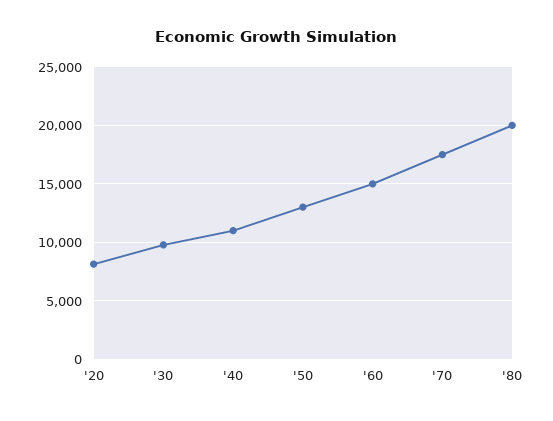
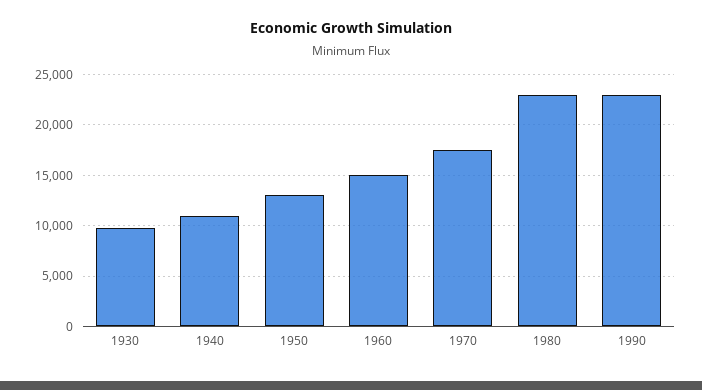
'20: 8000 -> none
'80: 20000 -> 23000
1990: none -> 23000

